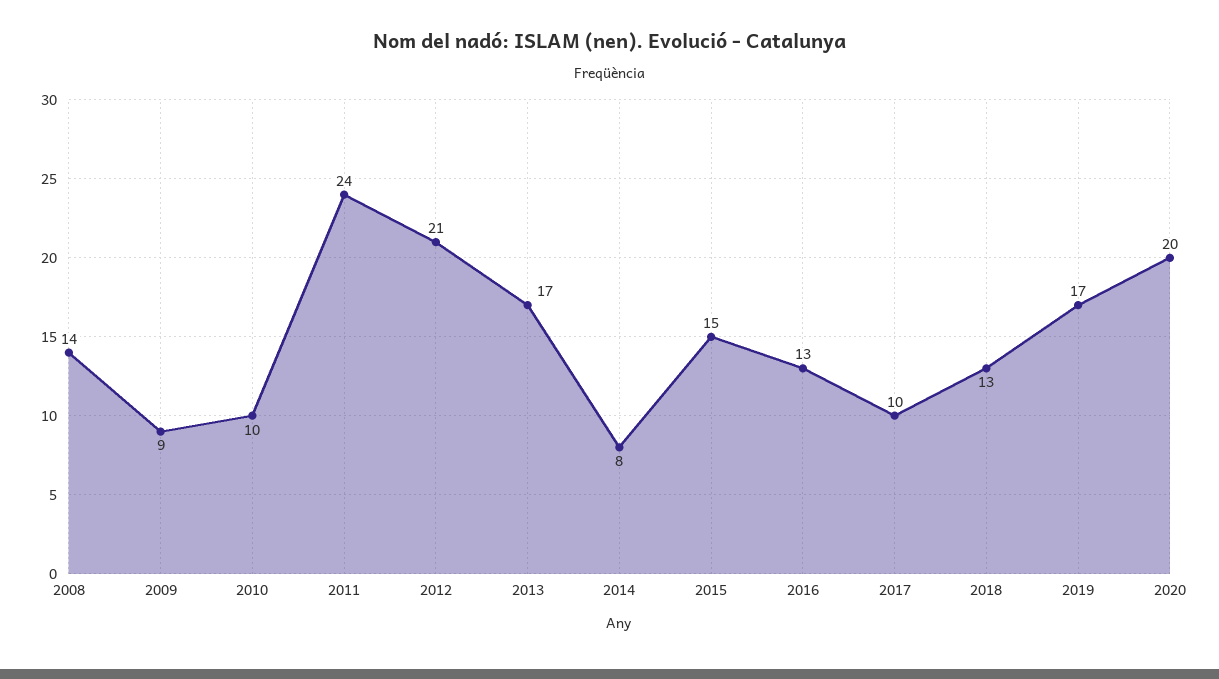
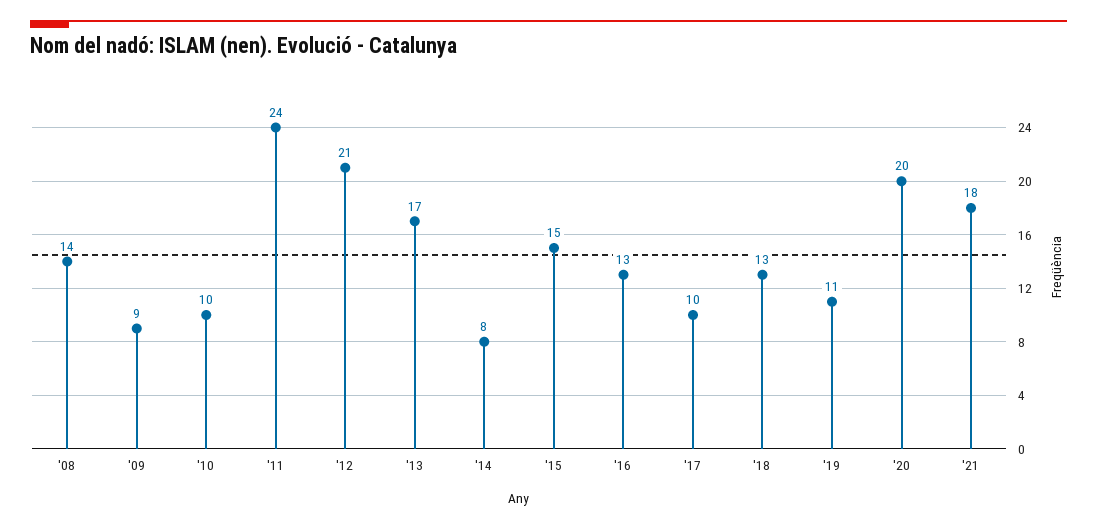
2019: 17 -> 11
'21: none -> 18

